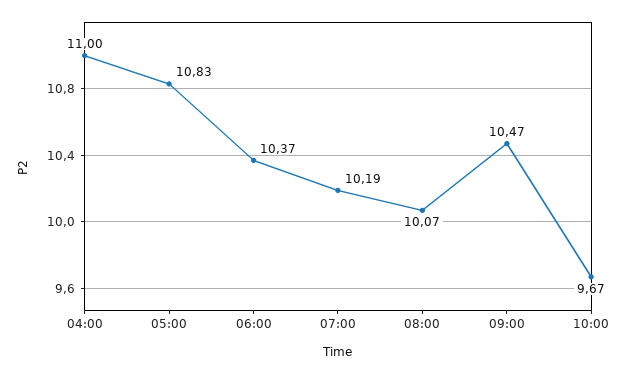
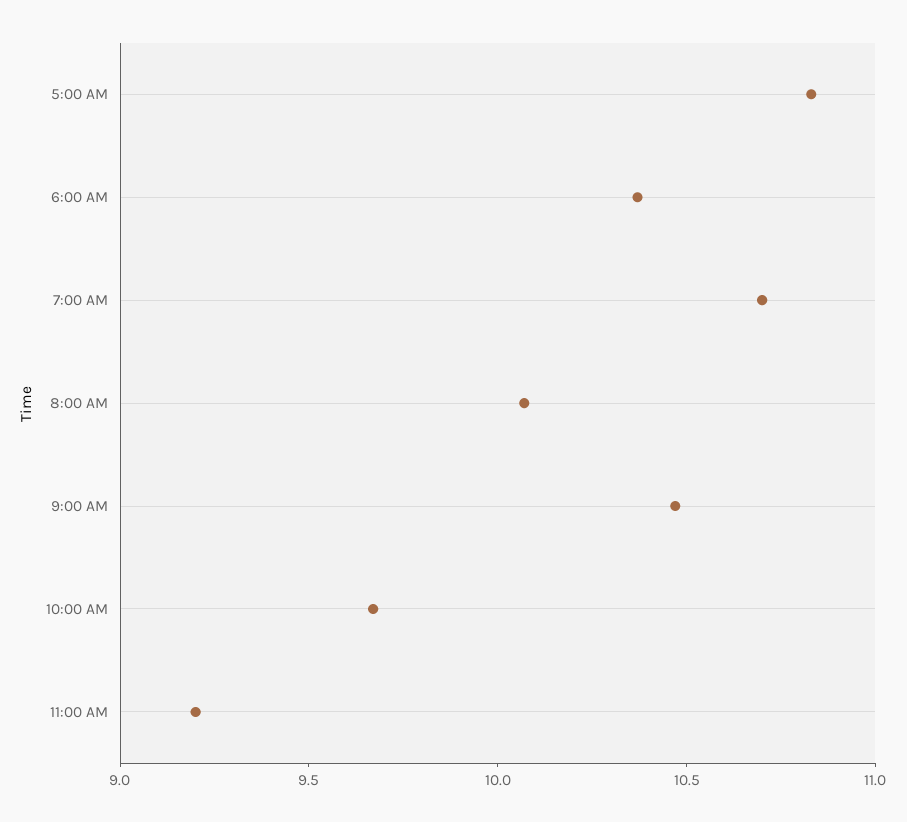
04:00: 11 -> none
07:00: 10.19 -> 10.7
11:00 AM: none -> 9.2

